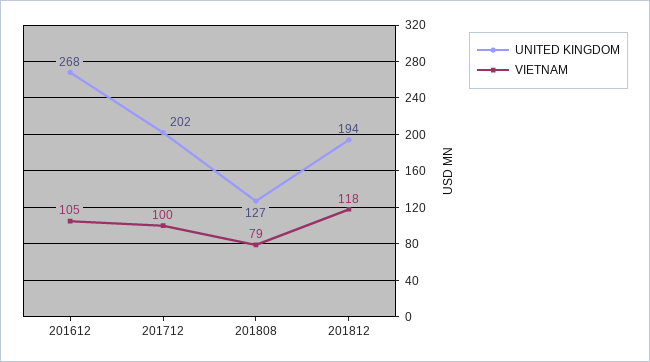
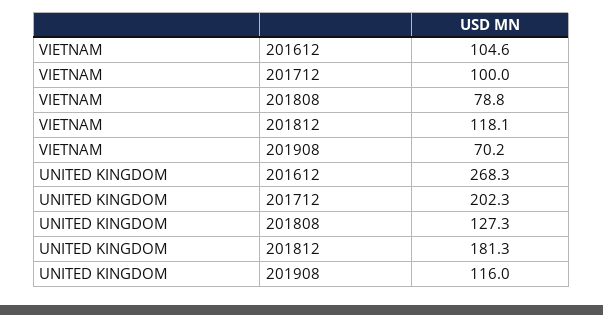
UNITED KINGDOM, 201812: 194 -> 181.3
VIETNAM, 201908: none -> 70.2
UNITED KINGDOM, 201908: none -> 116

